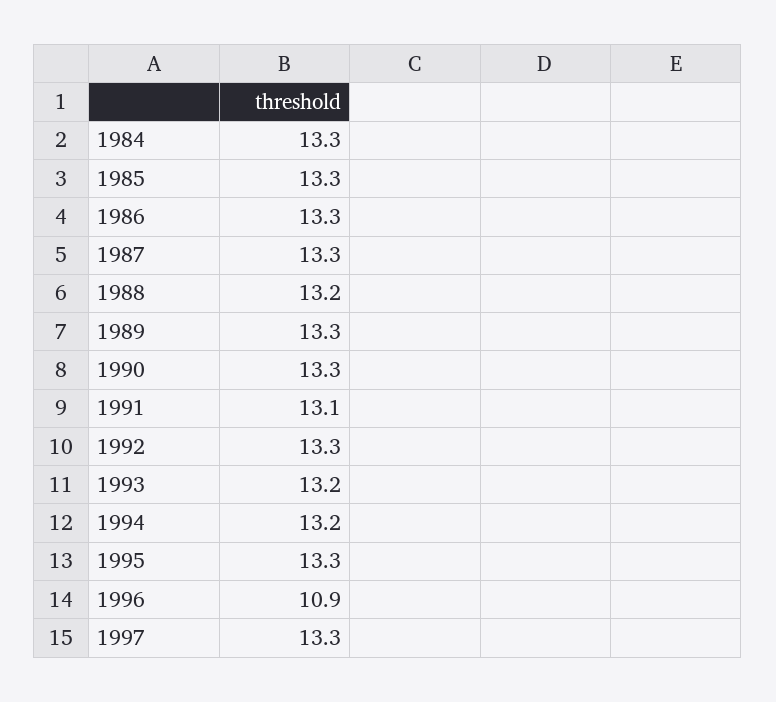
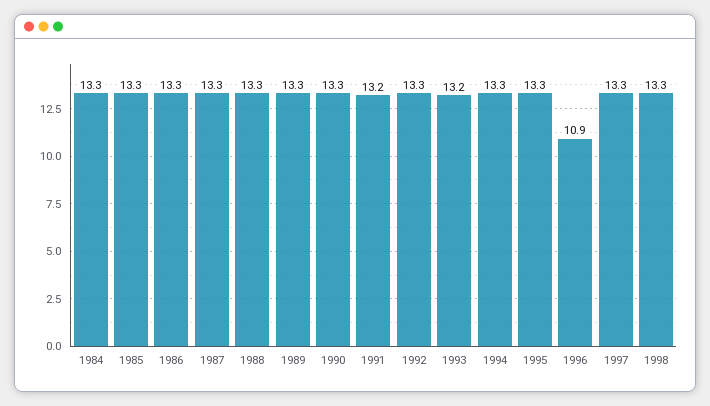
1988: 13.2 -> 13.3
1991: 13.1 -> 13.2
1994: 13.2 -> 13.3
1998: none -> 13.3

